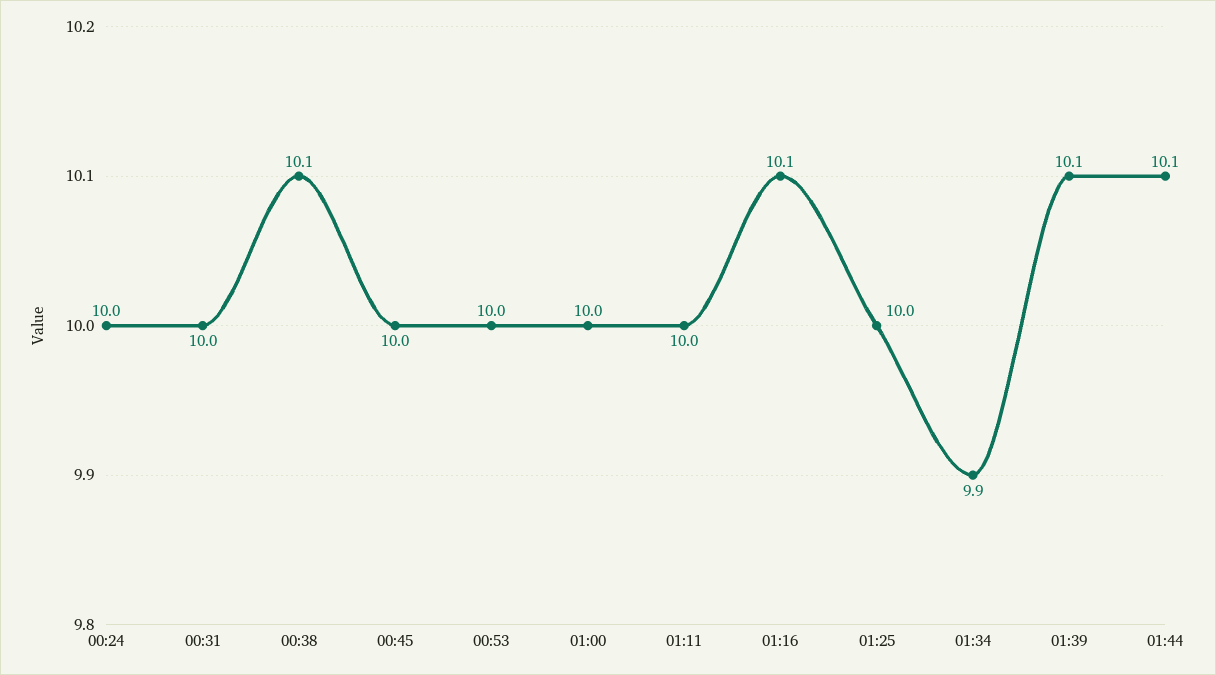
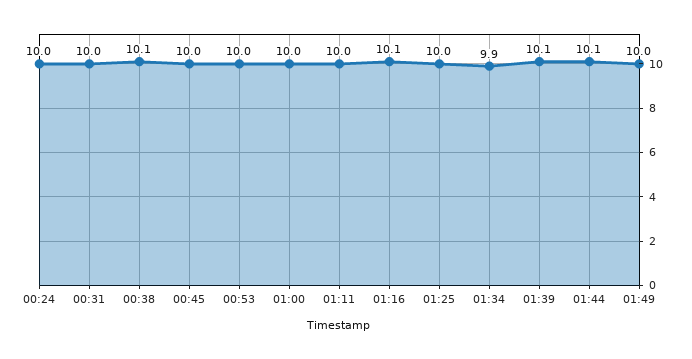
01:49: none -> 10

